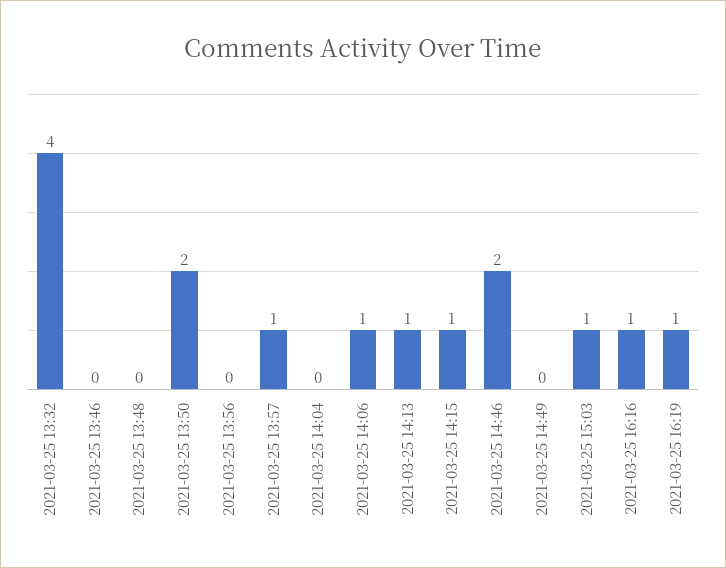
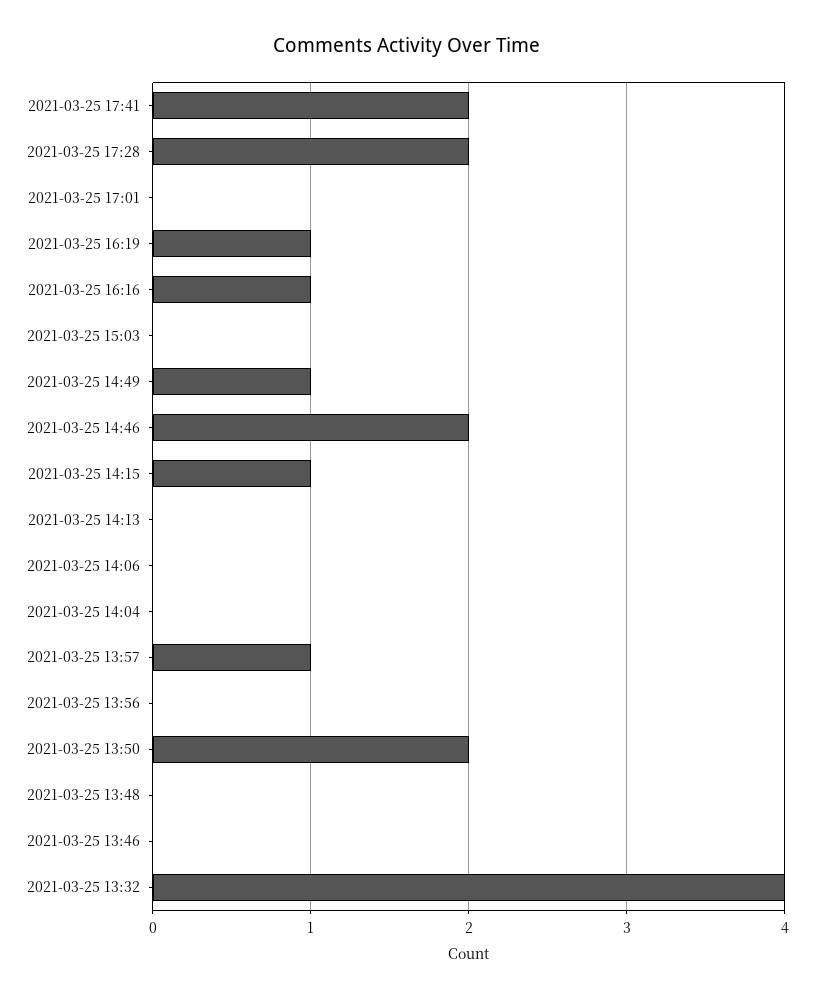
2021-03-25 14:06: 1 -> 0
2021-03-25 14:13: 1 -> 0
2021-03-25 14:49: 0 -> 1
2021-03-25 15:03: 1 -> 0
2021-03-25 17:41: none -> 2
2021-03-25 17:28: none -> 2
2021-03-25 17:01: none -> 0

